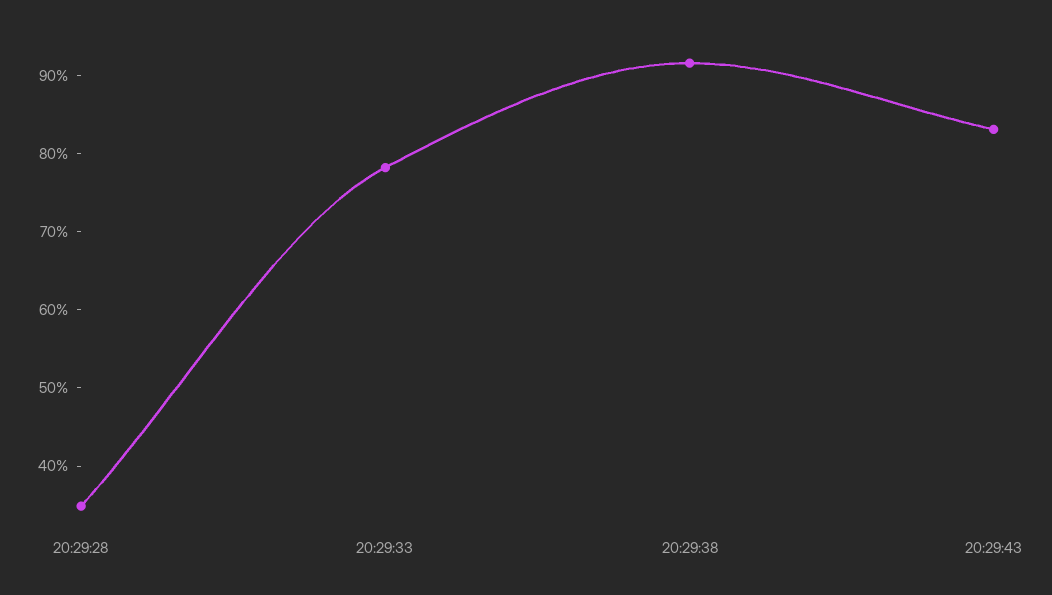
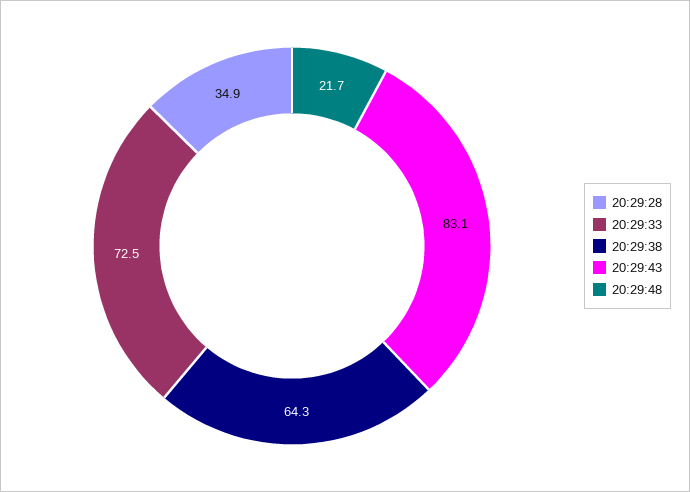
20:29:33: 78 -> 72.5
20:29:38: 92 -> 64.3
20:29:48: none -> 21.7

